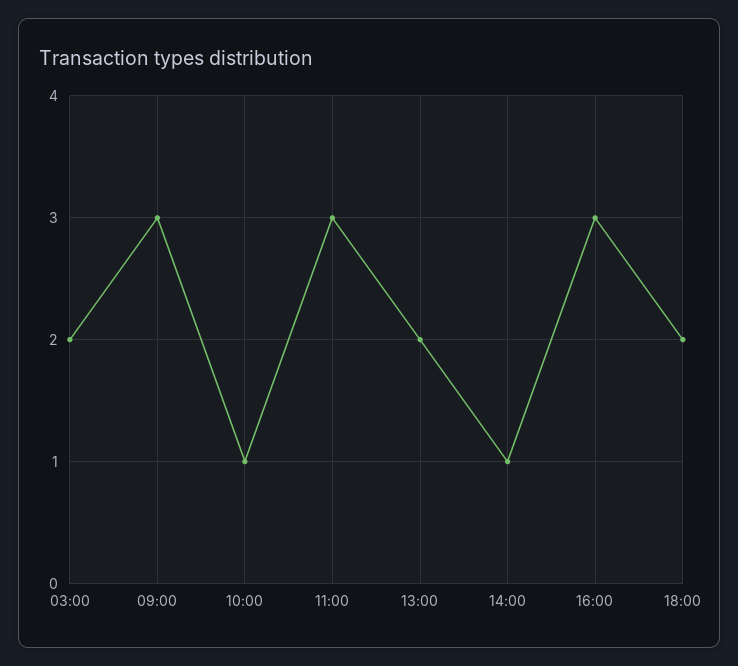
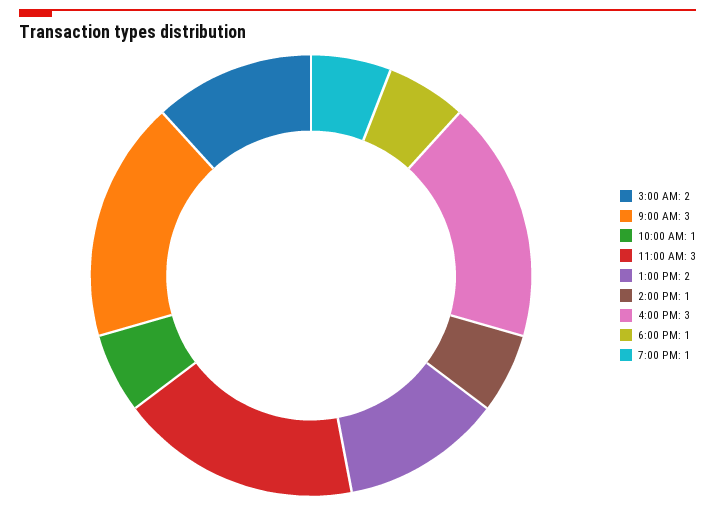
18:00: 2 -> 1
7:00 PM: none -> 1

